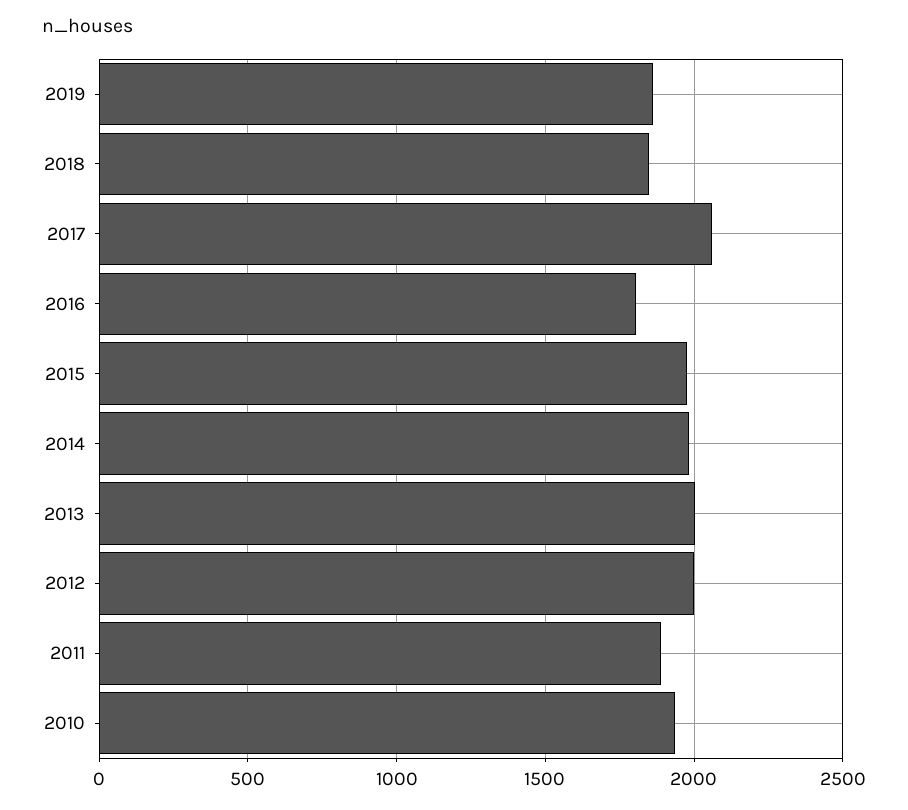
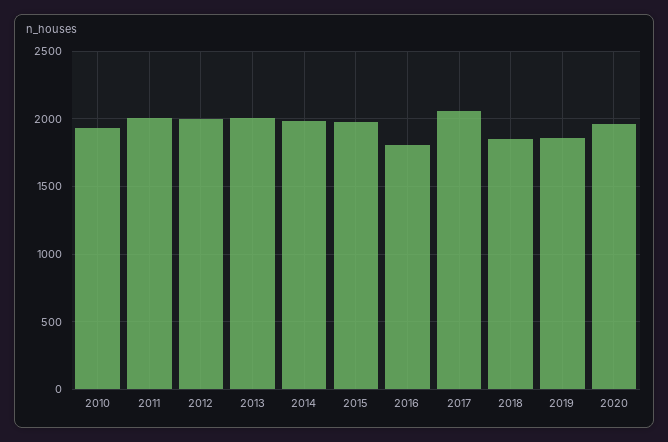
2011: 1900 -> 2000
2020: none -> 1950

